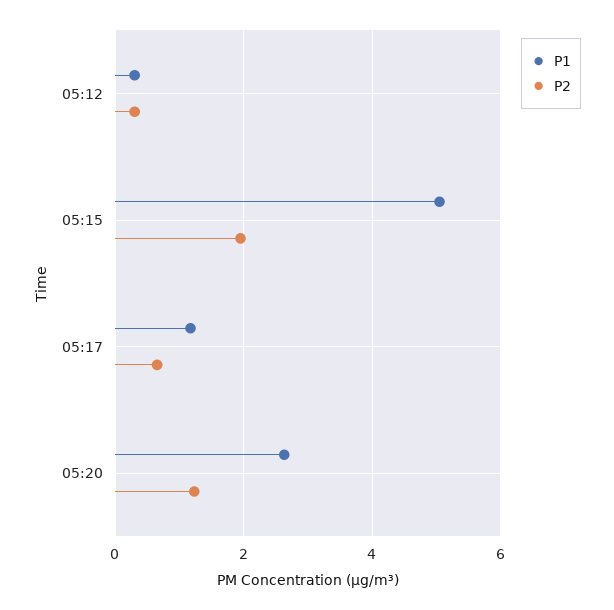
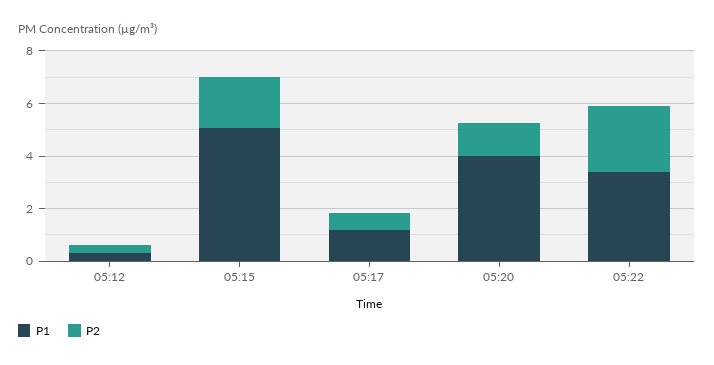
P1, 05:20: 2.6 -> 4
P1, 05:22: none -> 3.5
P2, 05:22: none -> 2.5

